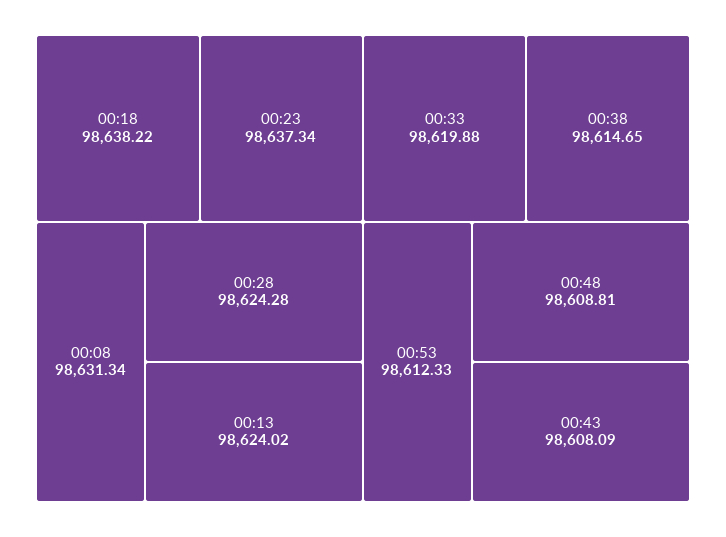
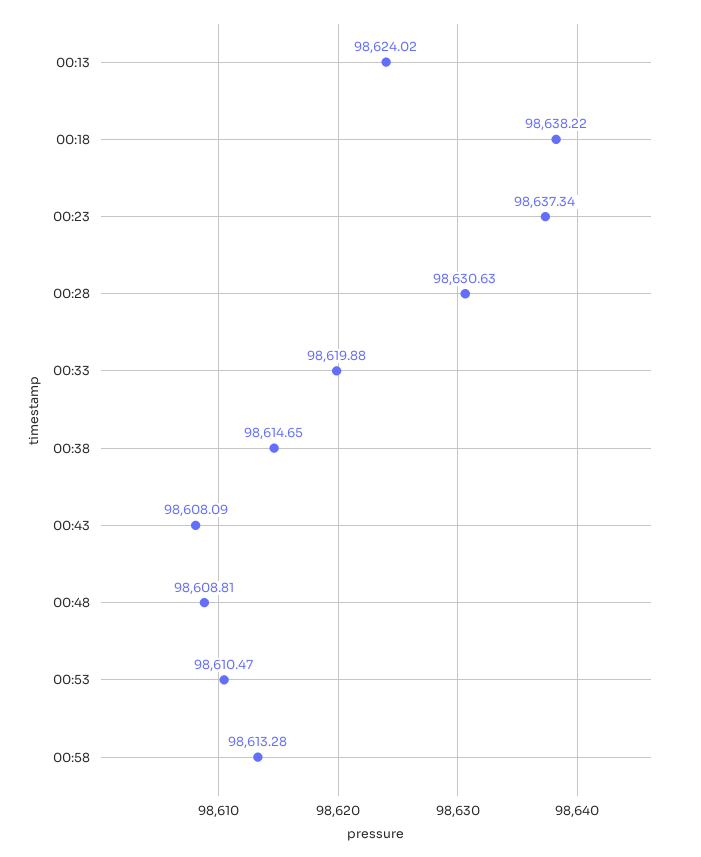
00:08: 98631.34 -> none
00:28: 98624.28 -> 98630.63
00:53: 98612.33 -> 98610.47
00:58: none -> 98613.28

